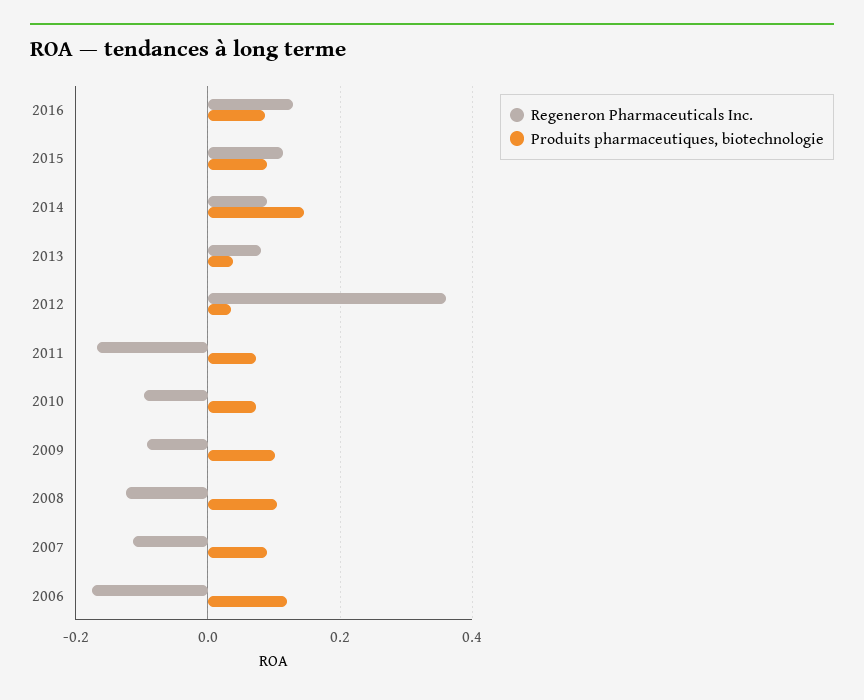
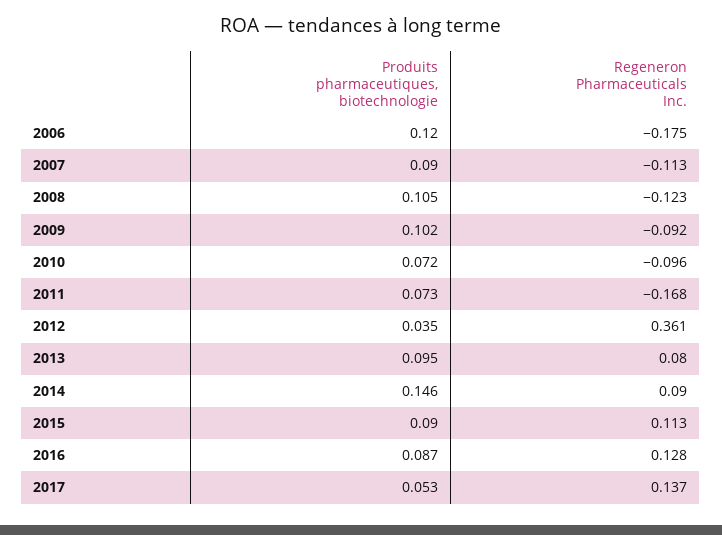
Produits pharmaceutiques, biotechnologie, 2013: 0.04 -> 0.095
Produits pharmaceutiques, biotechnologie, 2017: none -> 0.053
Regeneron Pharmaceuticals Inc., 2017: none -> 0.137

